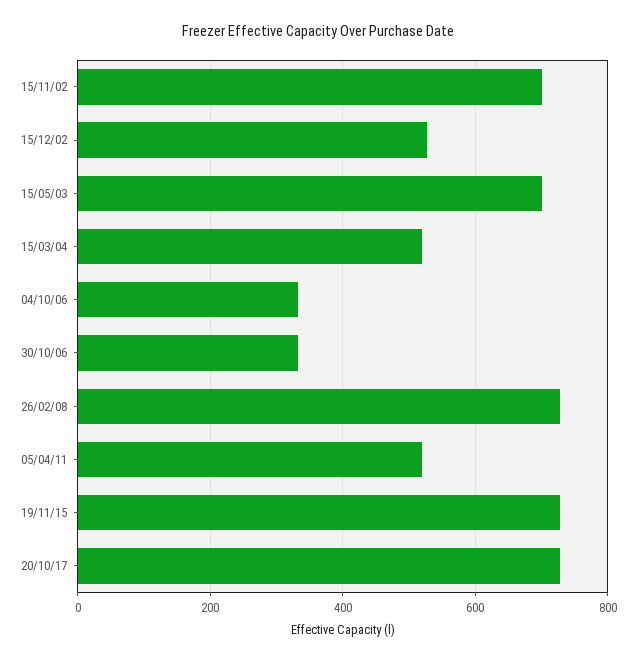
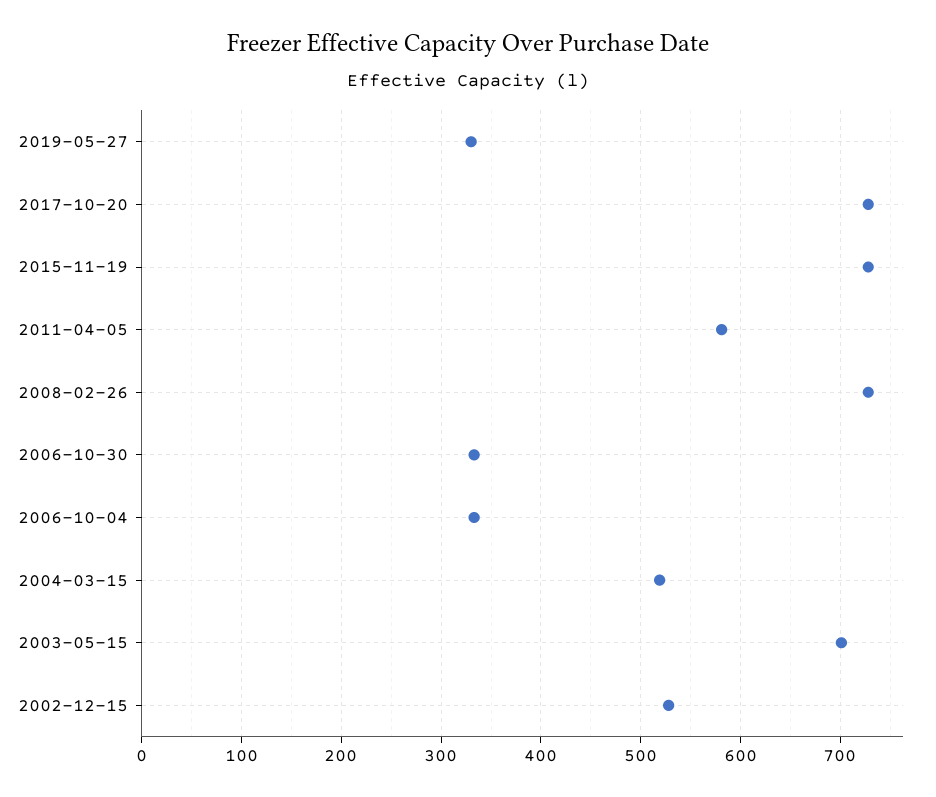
15/11/02: 700 -> none
05/04/11: 520 -> 580
2019-05-27: none -> 330

